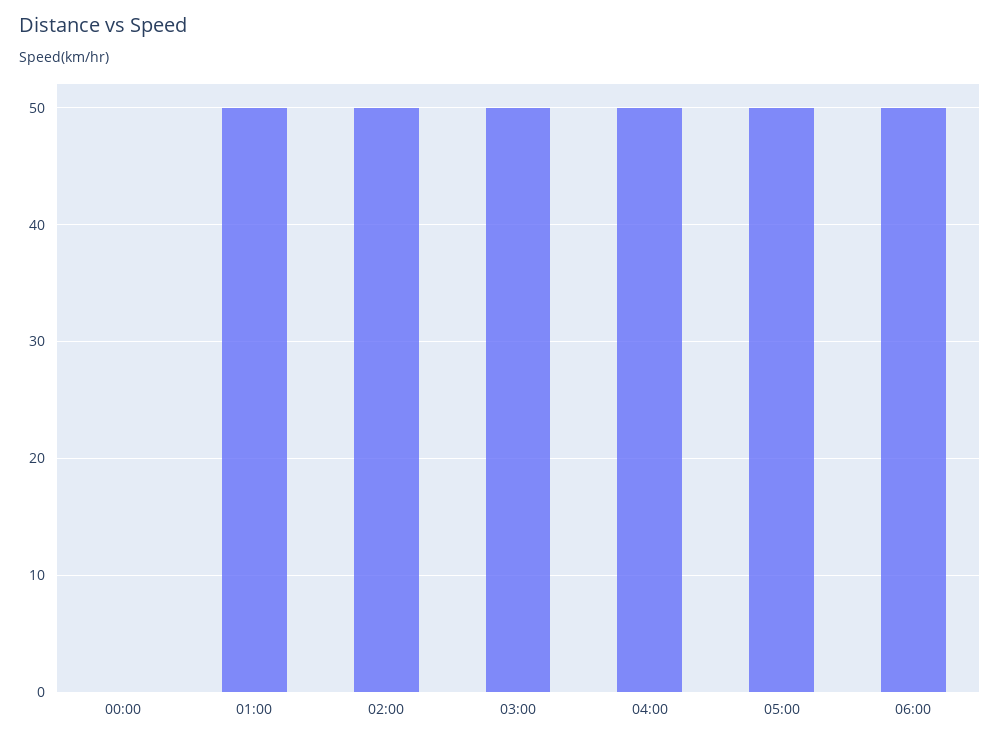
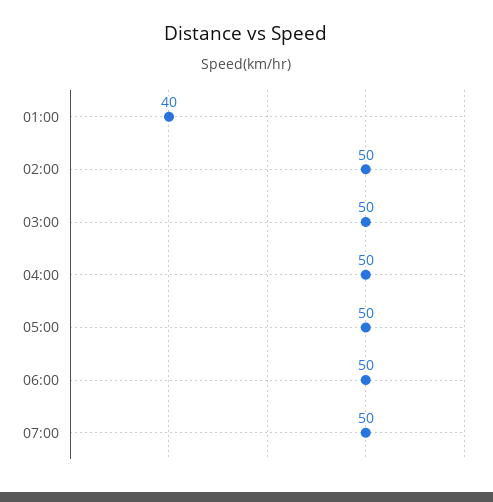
00:00: 0 -> none
01:00: 50 -> 40
07:00: none -> 50

